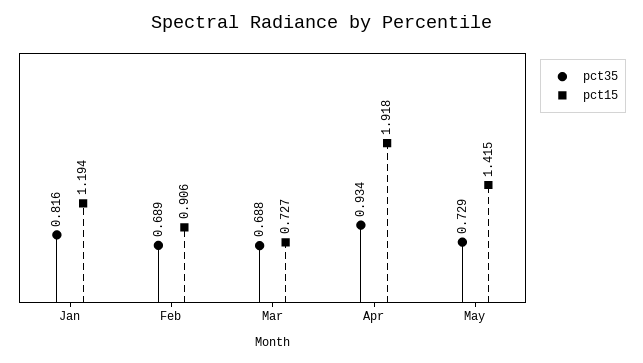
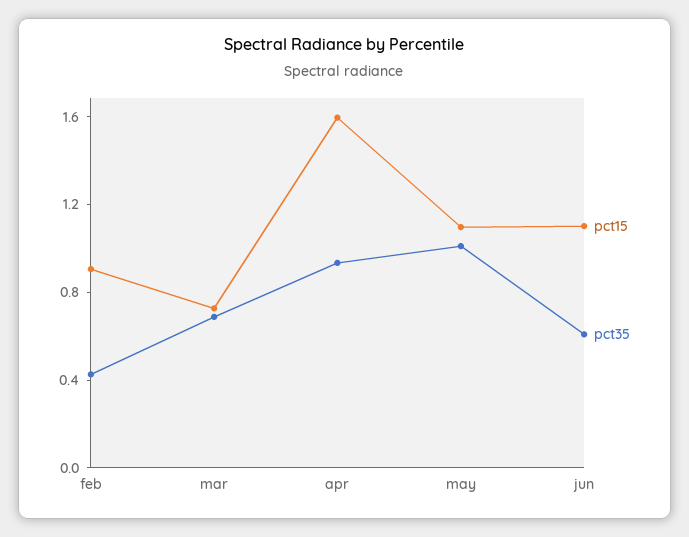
pct35, Jan: 0.816 -> none
pct15, Jan: 1.194 -> none
pct35, Feb: 0.689 -> 0.4
pct15, Apr: 1.918 -> 1.6
pct35, May: 0.729 -> 1
pct15, May: 1.415 -> 1.1
pct15, jun: none -> 1.1
pct35, jun: none -> 0.6

